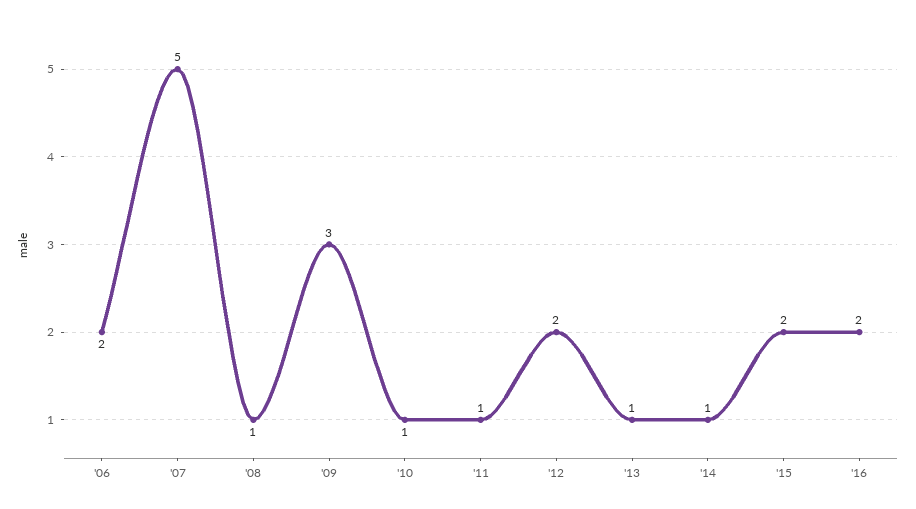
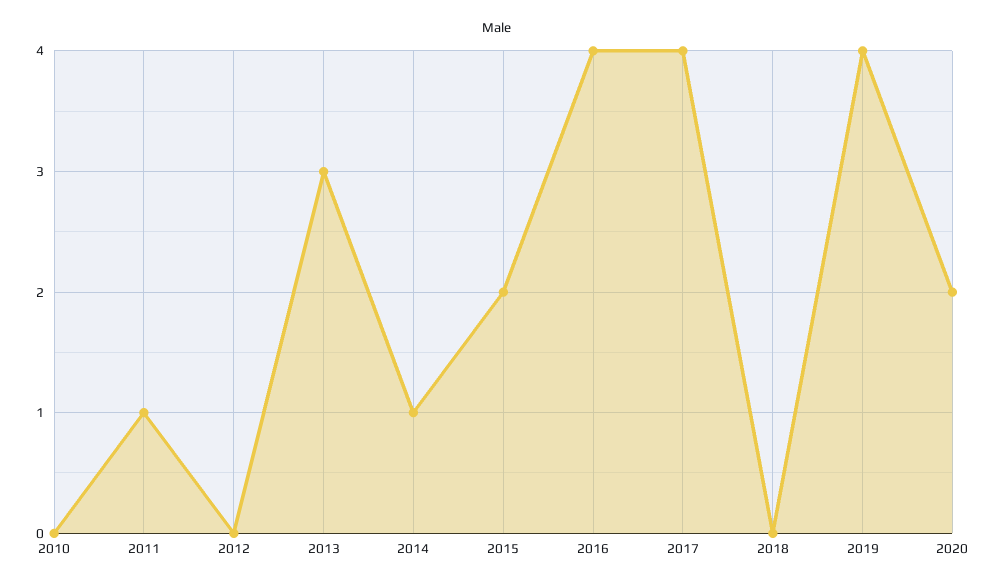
'06: 2 -> none
'07: 5 -> none
'08: 1 -> none
'09: 3 -> none
'10: 1 -> 0
'12: 2 -> 0
'13: 1 -> 3
'16: 2 -> 4
2017: none -> 4
2018: none -> 0
2019: none -> 4
2020: none -> 2

